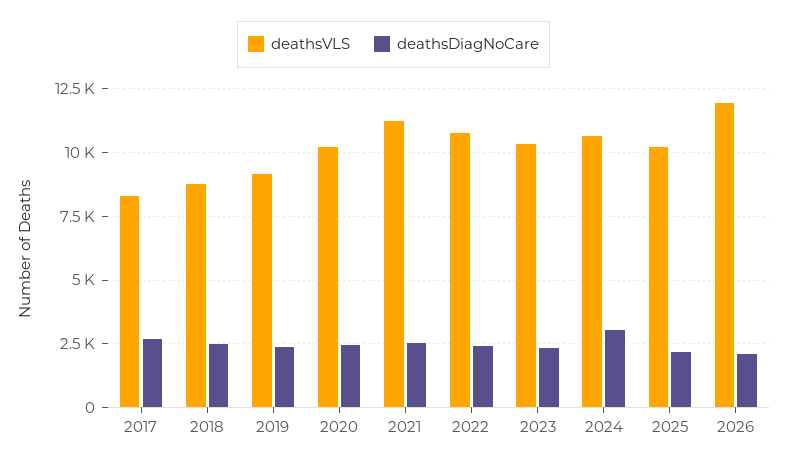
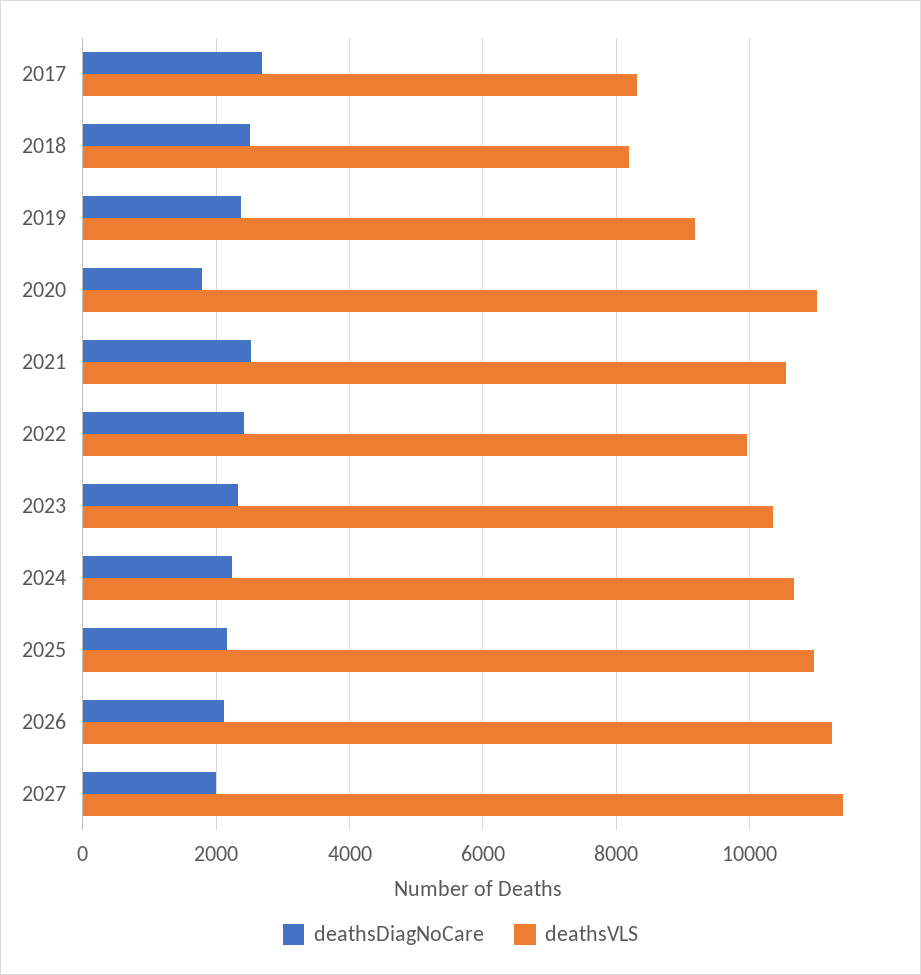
deathsVLS, 2018: 8750 -> 8200
deathsVLS, 2020: 10250 -> 11000
deathsDiagNoCare, 2020: 2500 -> 1800
deathsVLS, 2021: 11250 -> 10600
deathsVLS, 2022: 10750 -> 10000
deathsDiagNoCare, 2024: 3000 -> 2200
deathsVLS, 2025: 10250 -> 11000
deathsVLS, 2026: 12000 -> 11200
deathsDiagNoCare, 2027: none -> 2000
deathsVLS, 2027: none -> 11400

